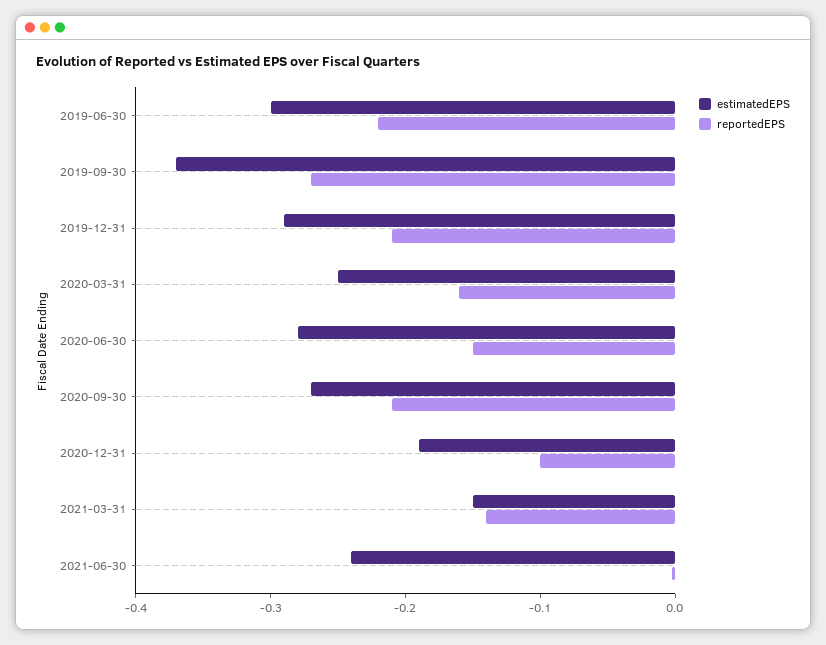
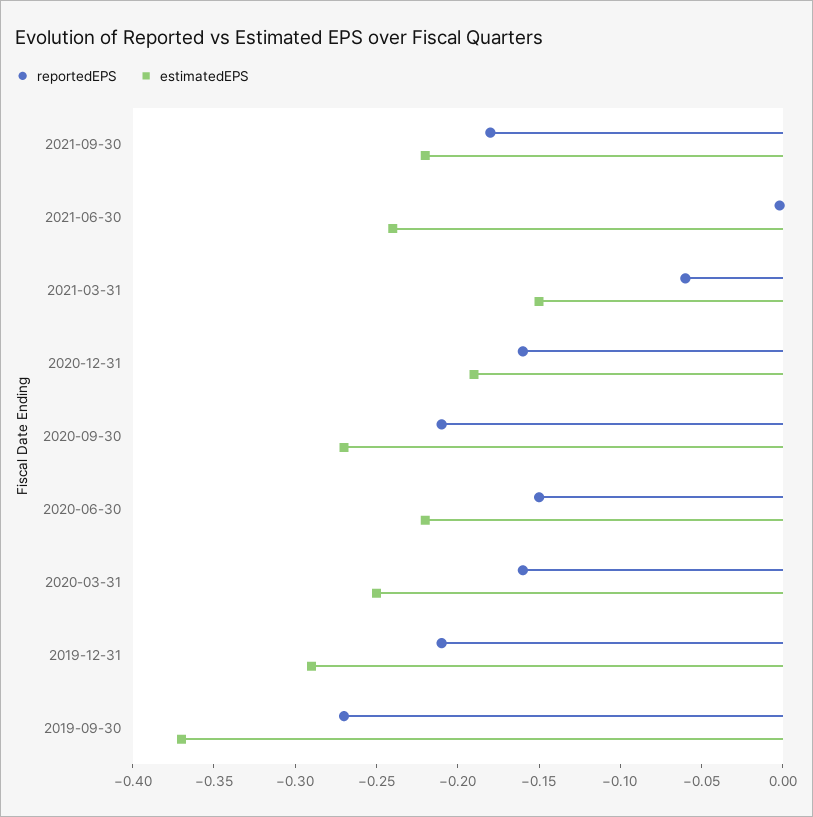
estimatedEPS, 2019-06-30: -0.3 -> none
reportedEPS, 2019-06-30: -0.22 -> none
estimatedEPS, 2020-06-30: -0.28 -> -0.22
reportedEPS, 2020-12-31: -0.1 -> -0.16
reportedEPS, 2021-03-31: -0.14 -> -0.06
reportedEPS, 2021-09-30: none -> -0.18
estimatedEPS, 2021-09-30: none -> -0.22

